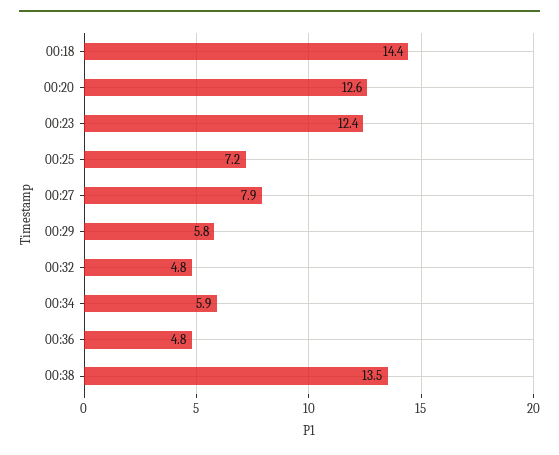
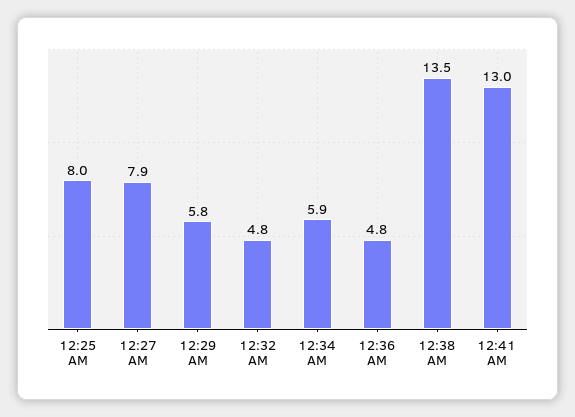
00:18: 14.4 -> none
00:20: 12.6 -> none
00:23: 12.4 -> none
00:25: 7.2 -> 8
12:41 AM: none -> 13

